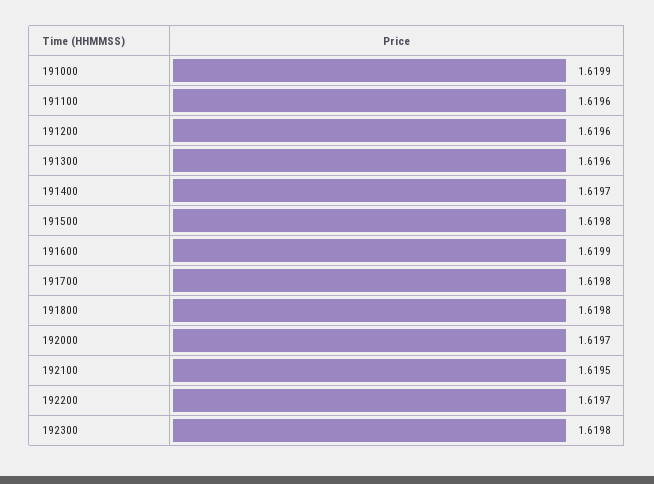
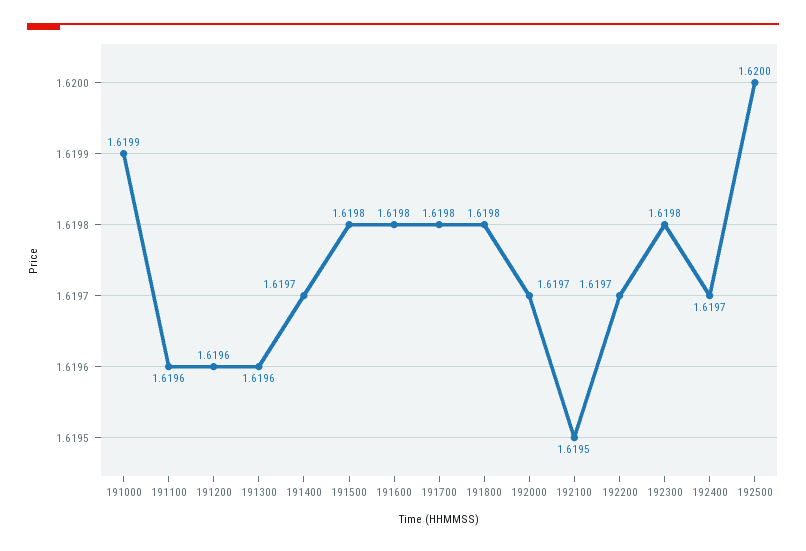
191600: 1.6199 -> 1.6198
192400: none -> 1.6197
192500: none -> 1.62

